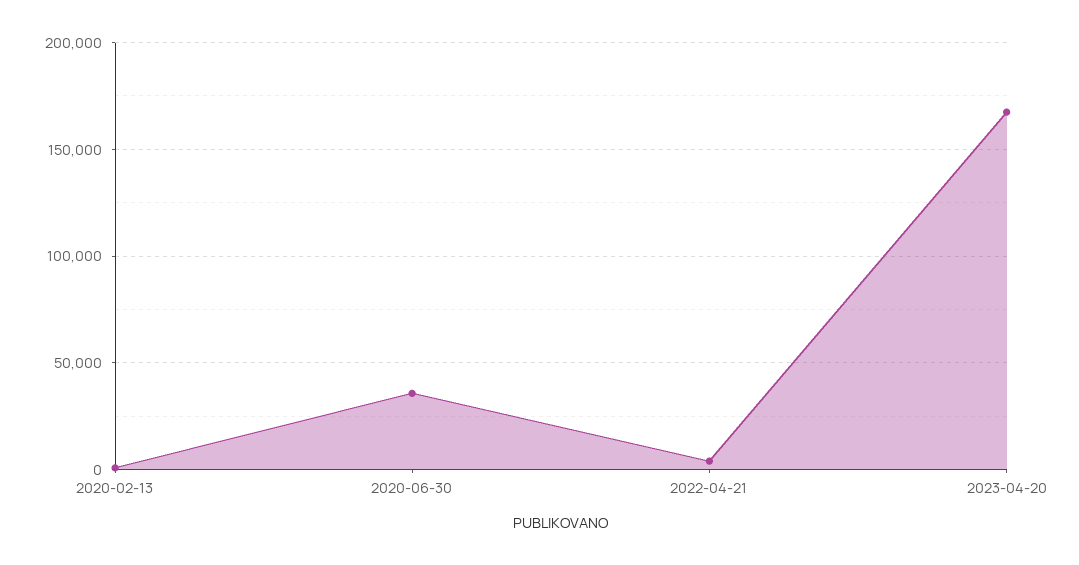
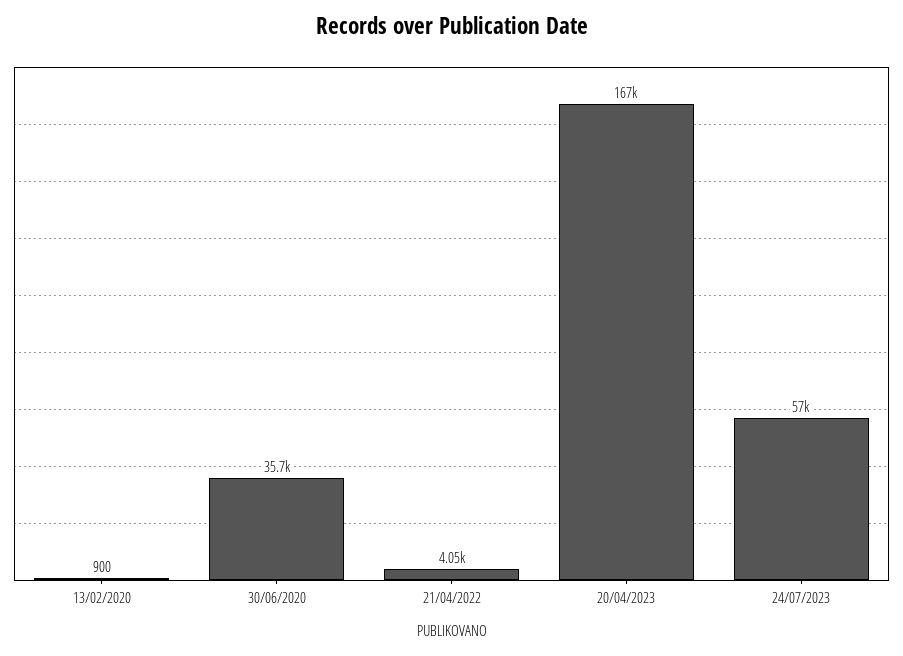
24/07/2023: none -> 57000

